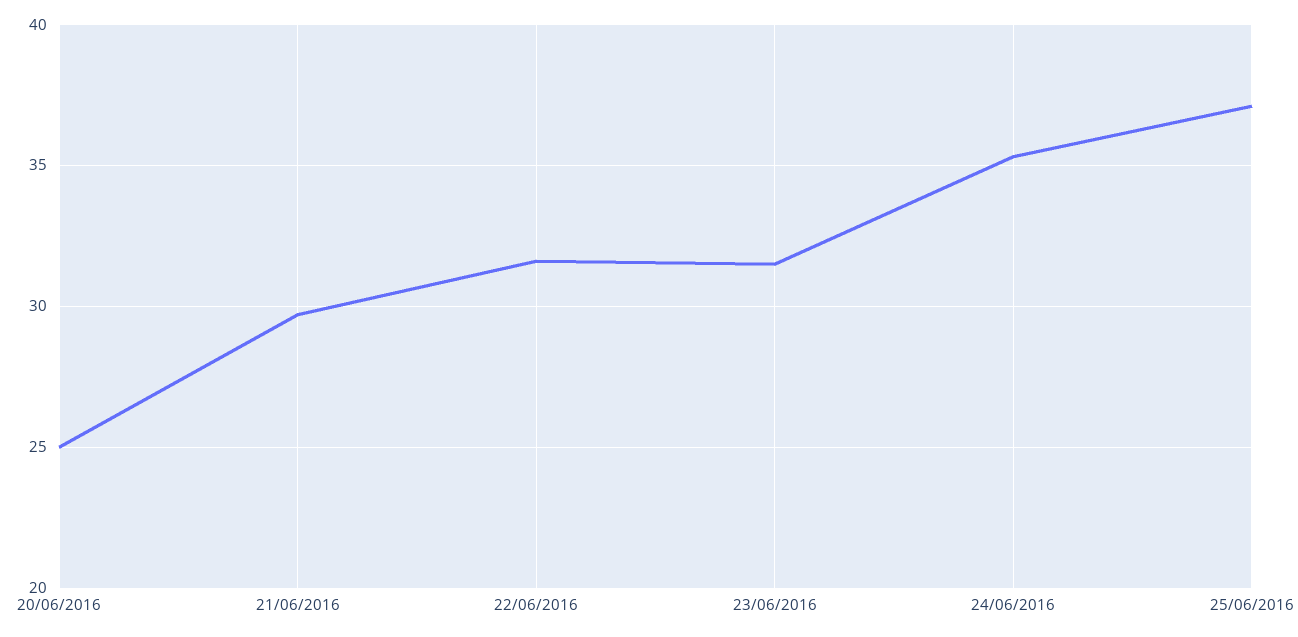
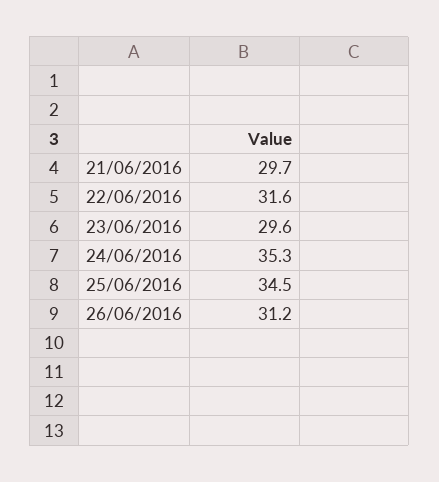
20/06/2016: 25 -> none
23/06/2016: 31.5 -> 29.6
25/06/2016: 37 -> 34.5
26/06/2016: none -> 31.2

